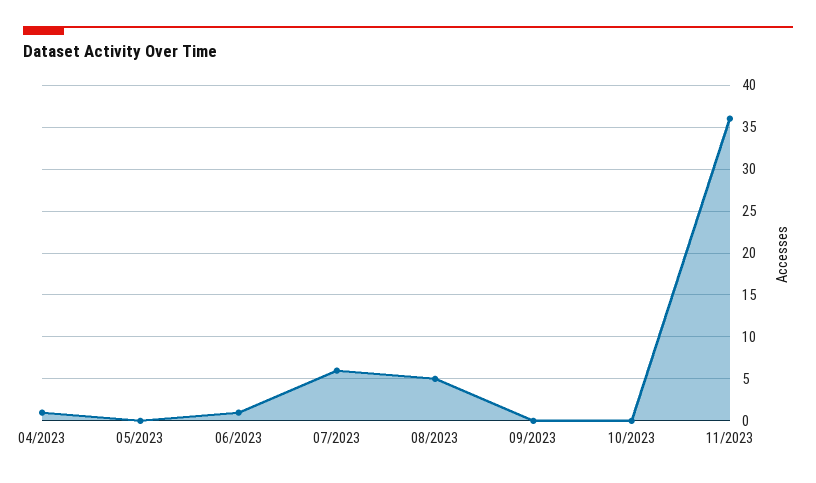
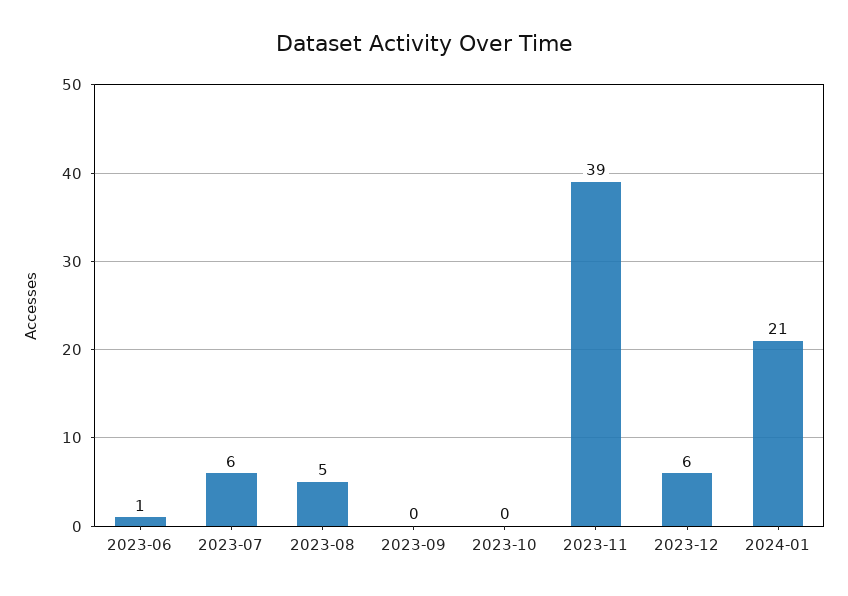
04/2023: 1 -> none
05/2023: 0 -> none
11/2023: 36 -> 39
2023-12: none -> 6
2024-01: none -> 21

